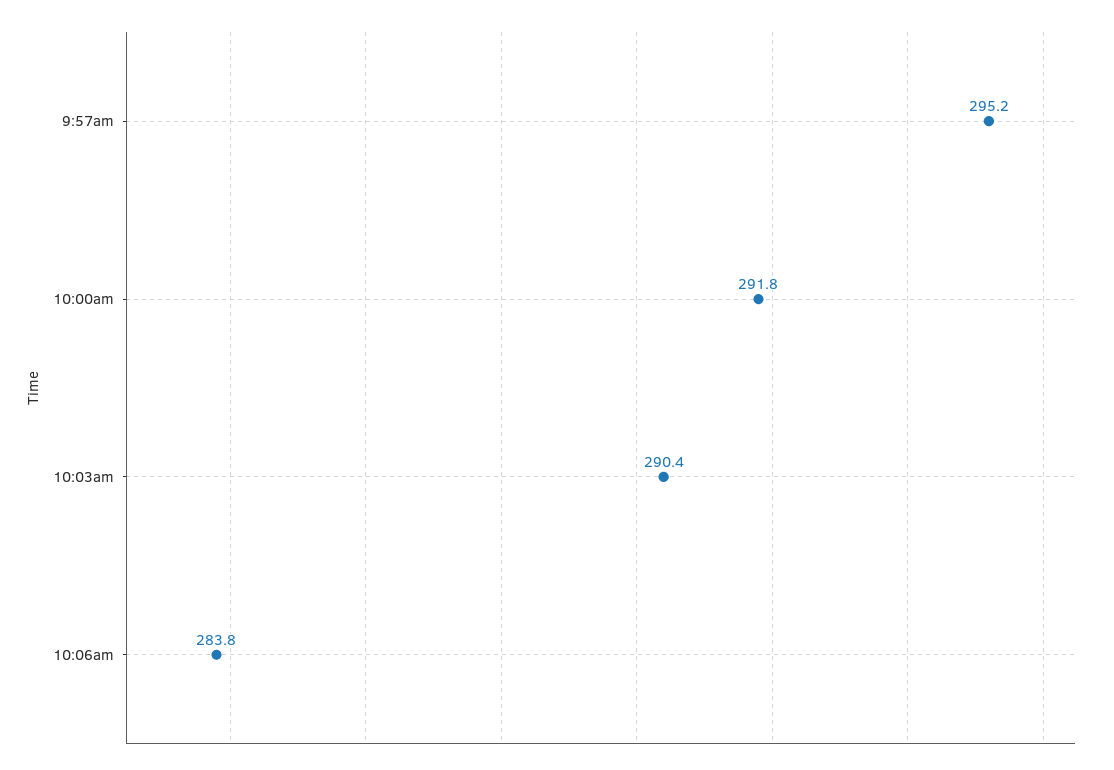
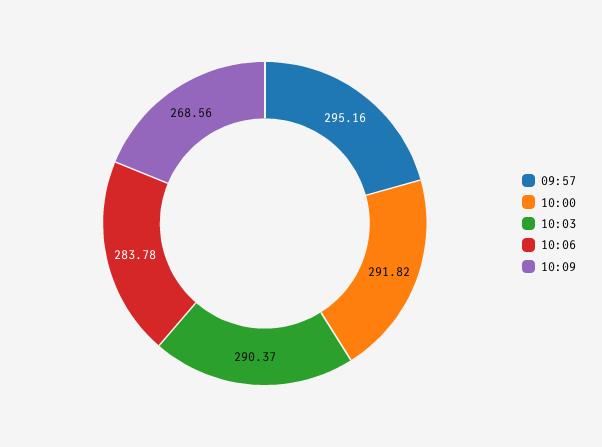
10:09: none -> 268.56

